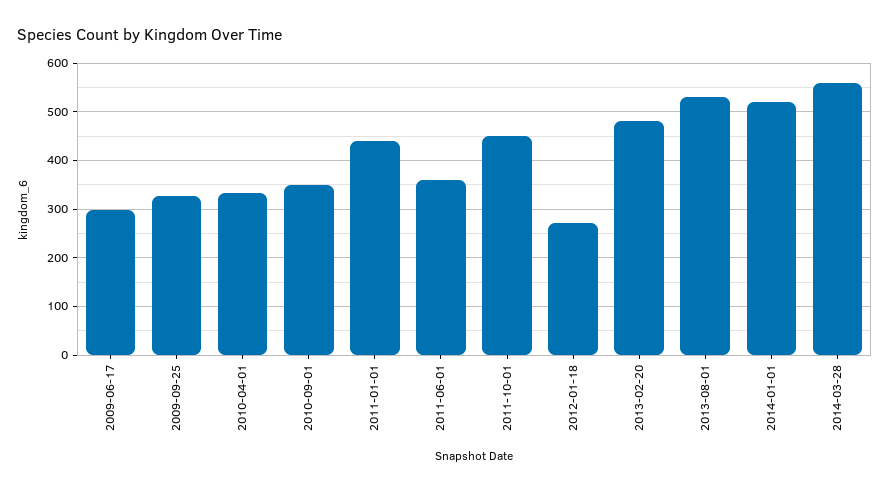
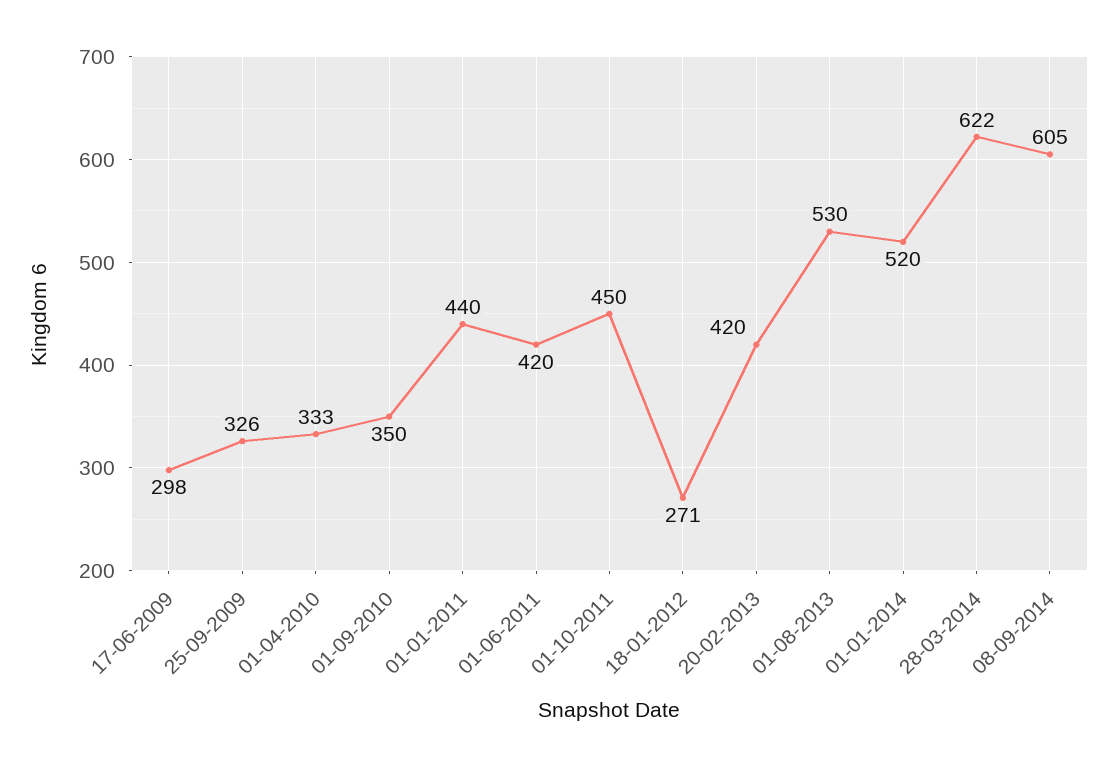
2011-06-01: 360 -> 420
2013-02-20: 480 -> 420
2014-03-28: 560 -> 622
08-09-2014: none -> 605

